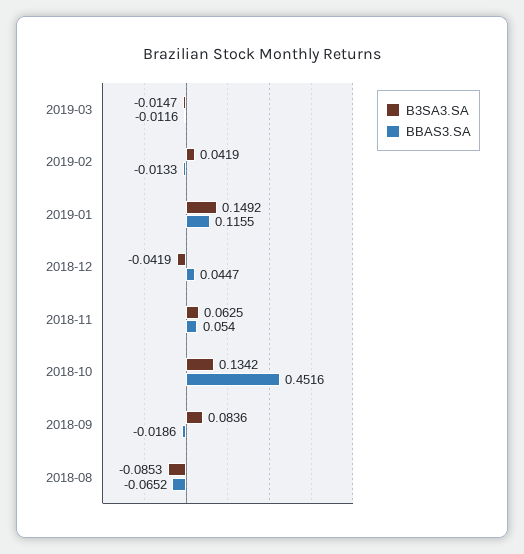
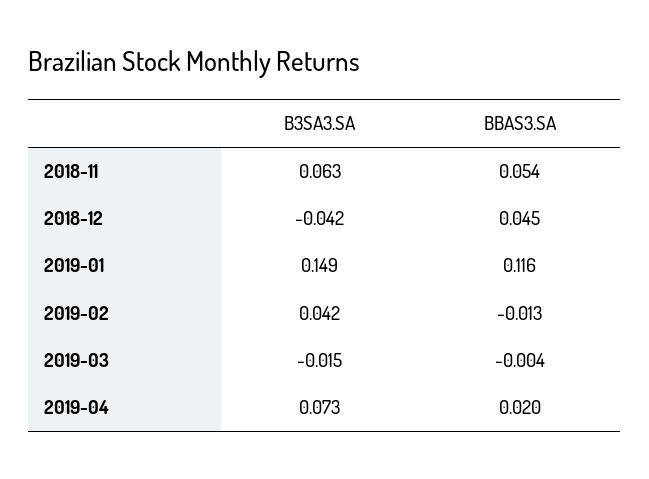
BBAS3.SA, 2019-03: -0.0116 -> -0.004
B3SA3.SA, 2018-10: 0.1342 -> none
BBAS3.SA, 2018-10: 0.4516 -> none
B3SA3.SA, 2018-09: 0.0836 -> none
BBAS3.SA, 2018-09: -0.0186 -> none
B3SA3.SA, 2018-08: -0.0853 -> none
BBAS3.SA, 2018-08: -0.0652 -> none
B3SA3.SA, 2019-04: none -> 0.073
BBAS3.SA, 2019-04: none -> 0.02

